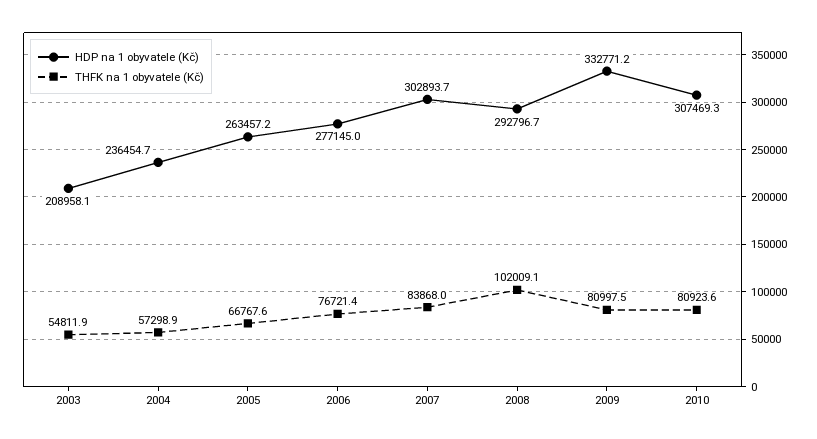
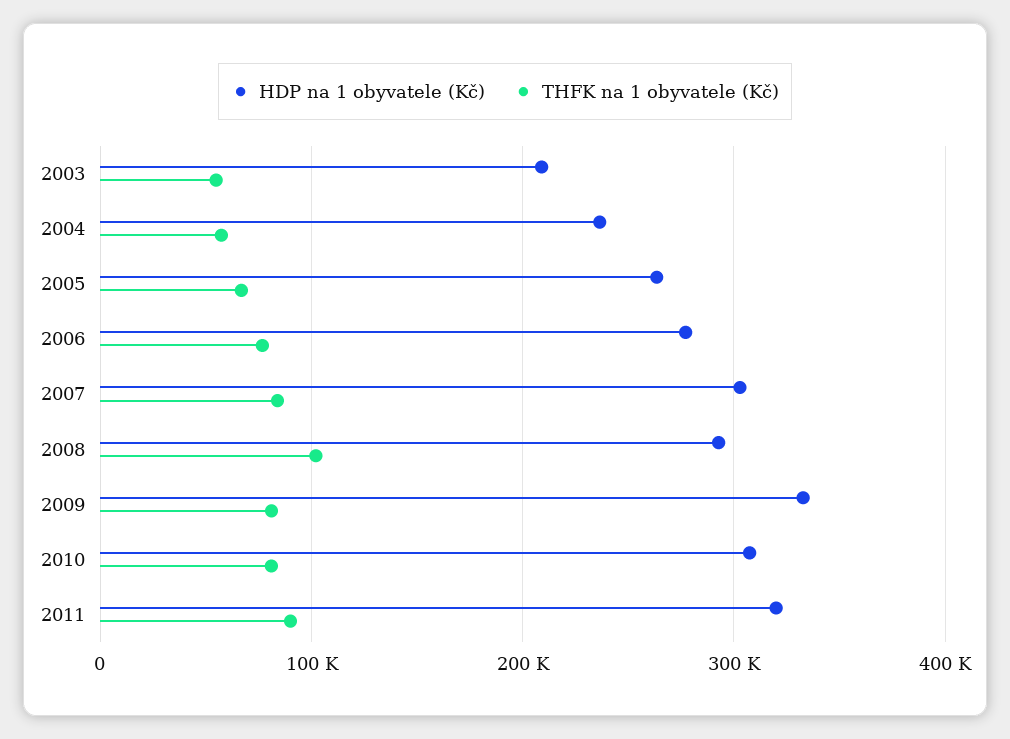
HDP na 1 obyvatele (Kč), 2011: none -> 320000
THFK na 1 obyvatele (Kč), 2011: none -> 90000

